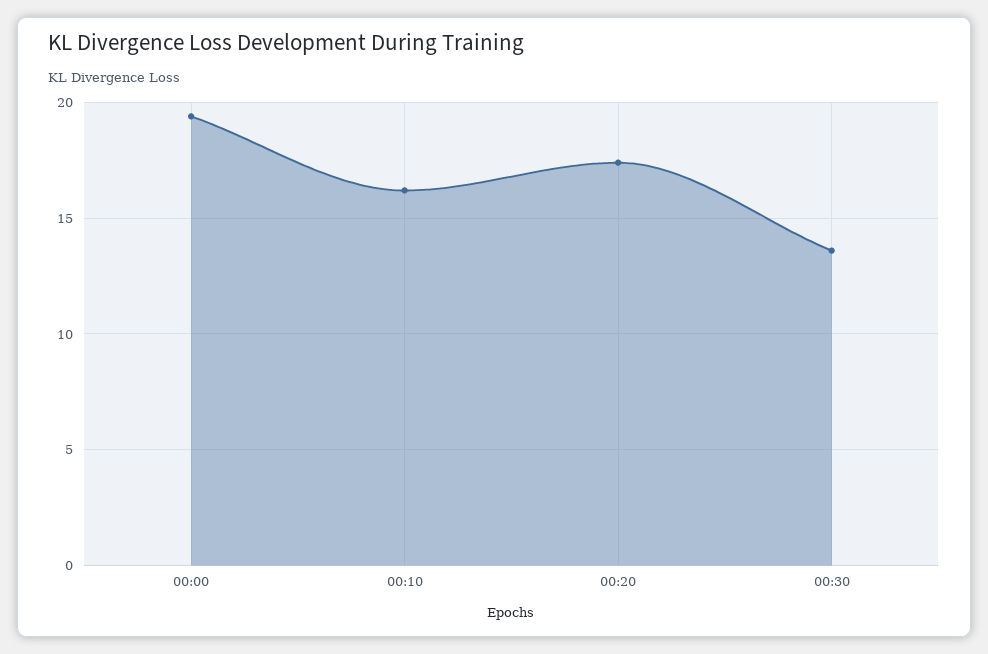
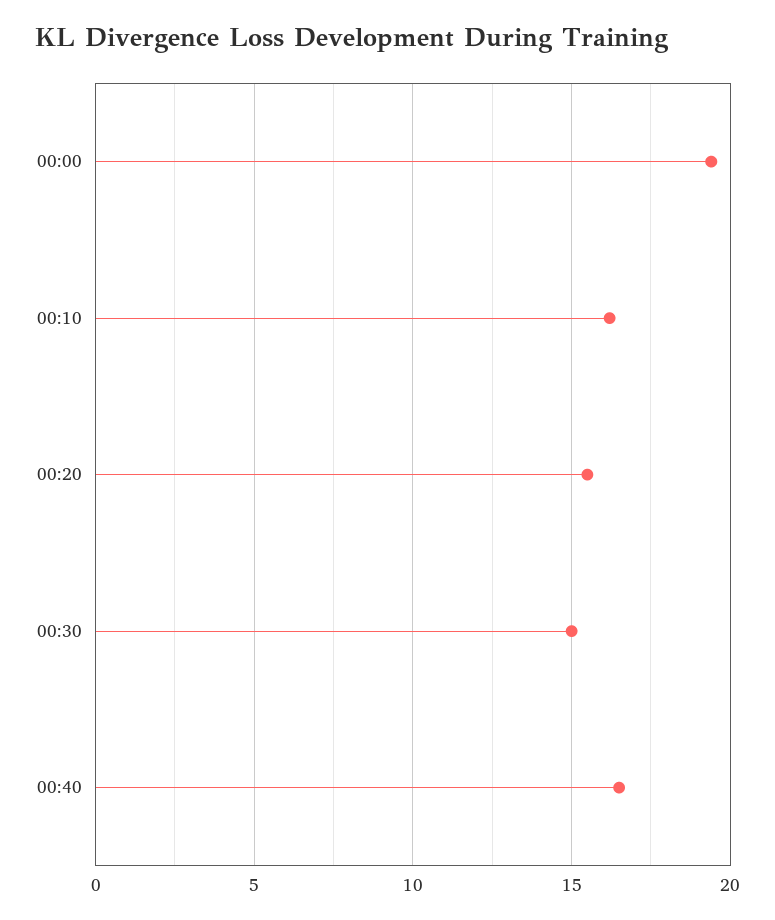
00:20: 17.5 -> 15.5
00:30: 13.5 -> 15
00:40: none -> 16.5

